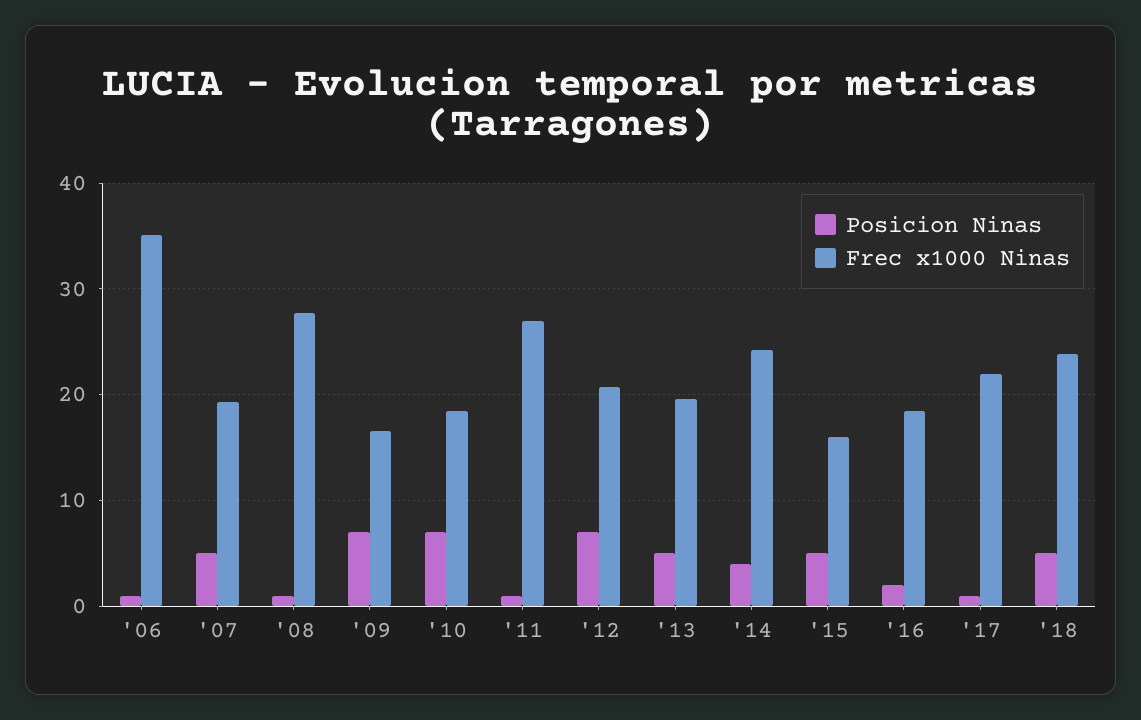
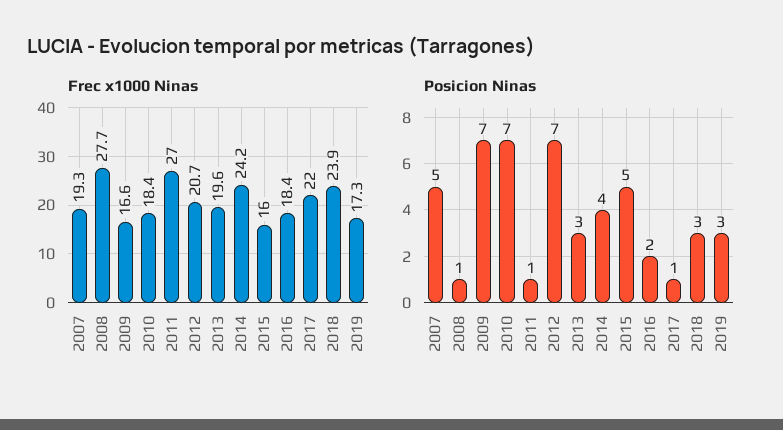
Posicion Ninas, '06: 1 -> none
Frec x1000 Ninas, '06: 35 -> none
Posicion Ninas, '13: 5 -> 3
Posicion Ninas, '18: 5 -> 3
Frec x1000 Ninas, 2019: none -> 17.3
Posicion Ninas, 2019: none -> 3

